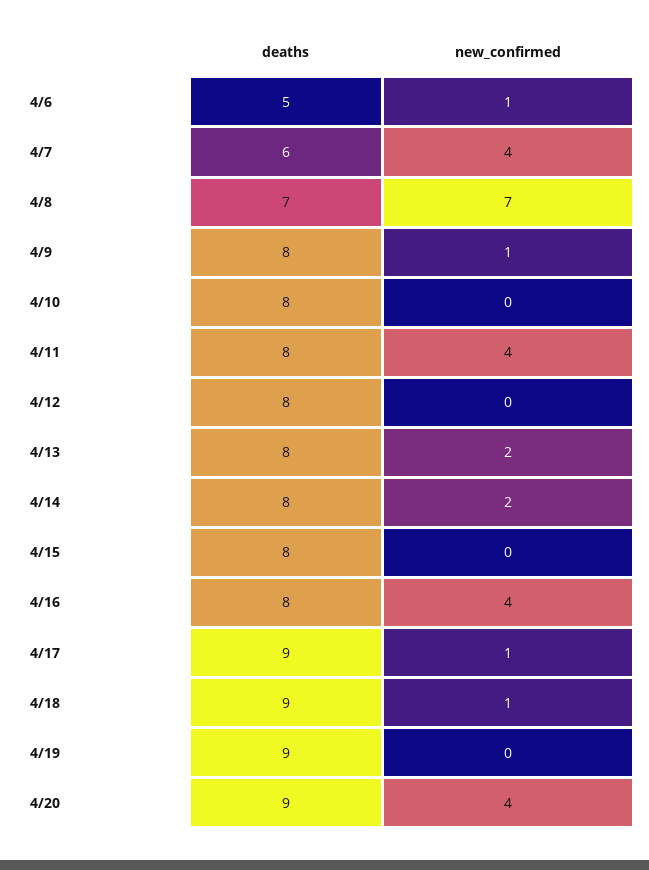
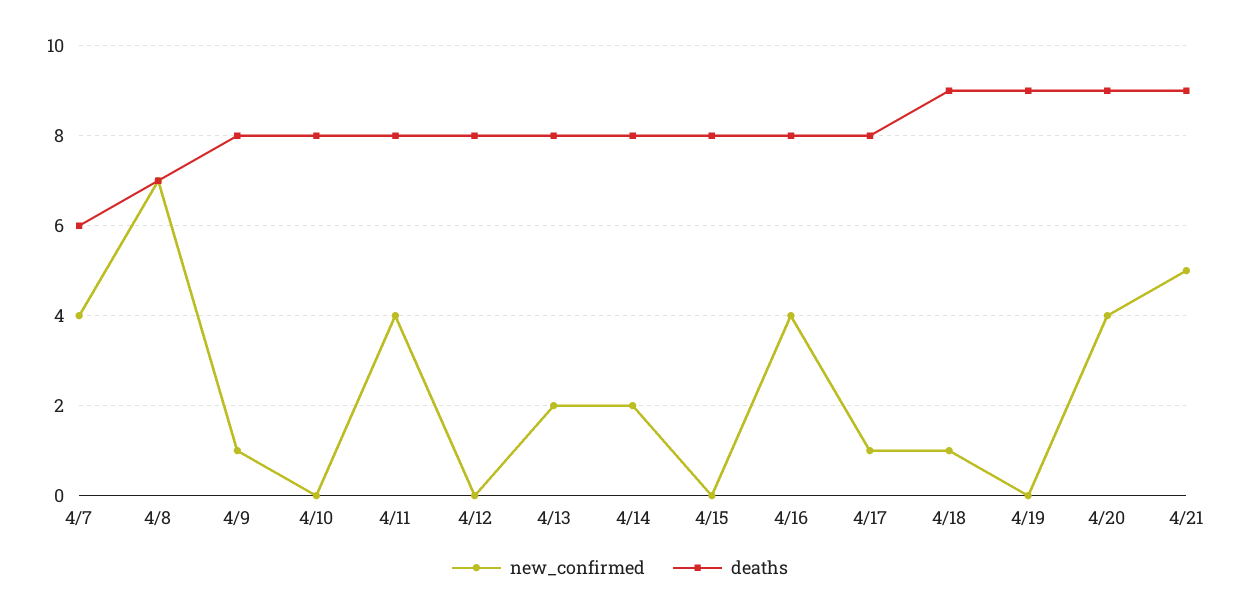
deaths, 4/6: 5 -> none
new_confirmed, 4/6: 1 -> none
deaths, 4/17: 9 -> 8
new_confirmed, 4/21: none -> 5
deaths, 4/21: none -> 9

